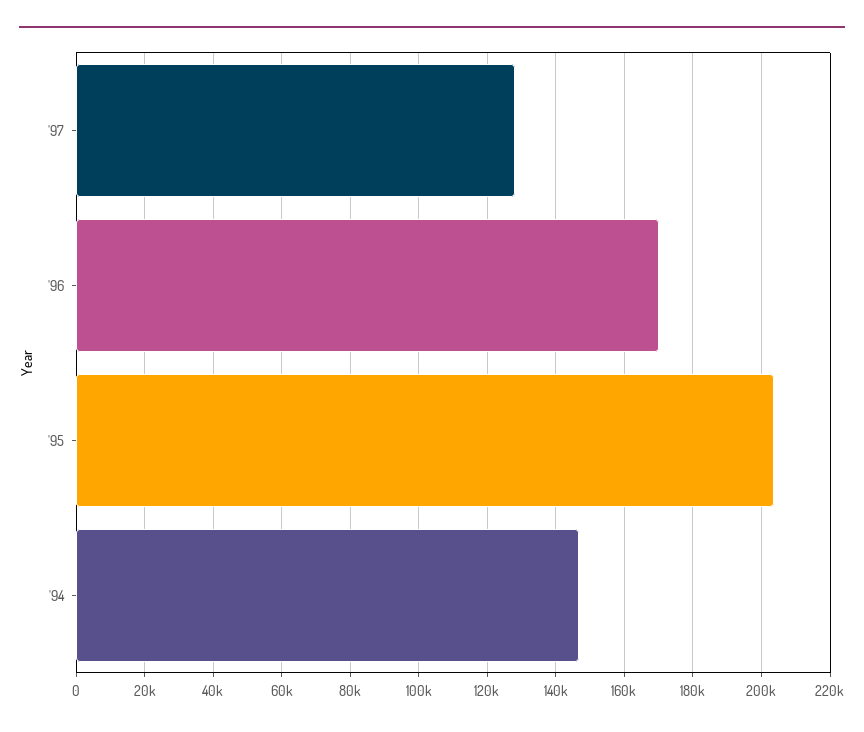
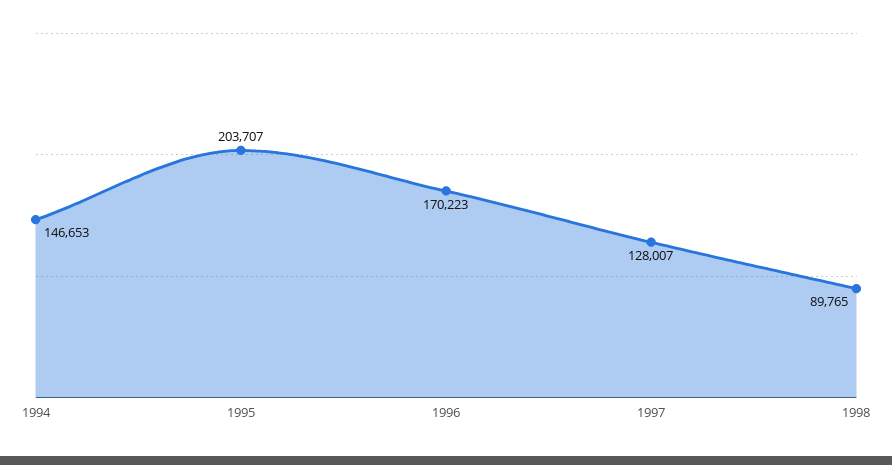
1998: none -> 89765

